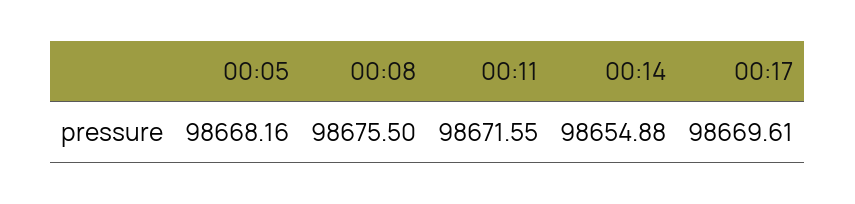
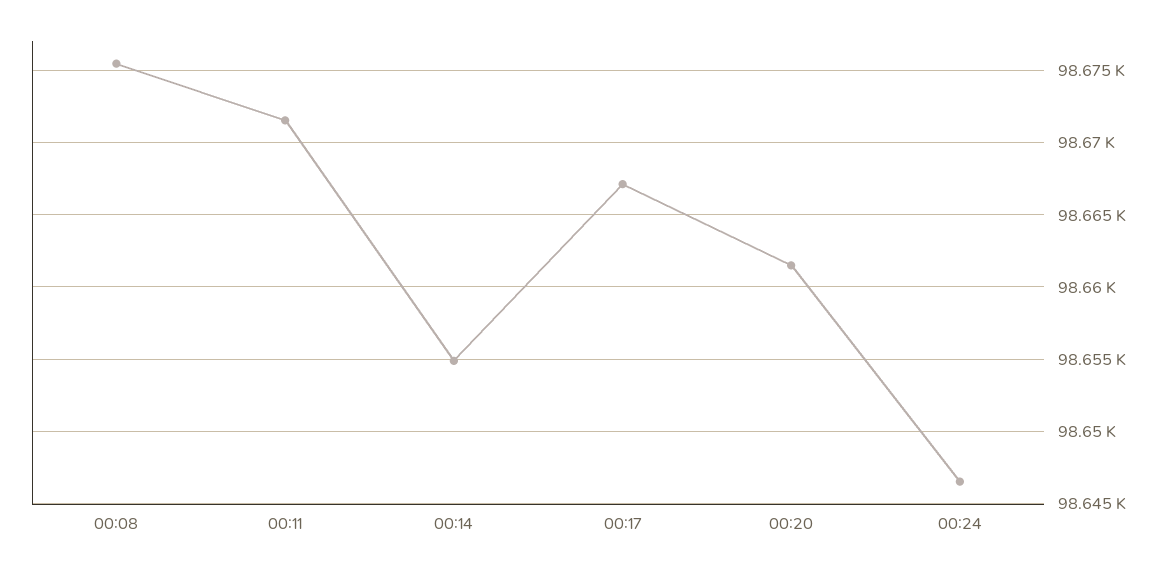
00:05: 98668.16 -> none
00:17: 98669.61 -> 98667
00:20: none -> 98661.5
00:24: none -> 98646.5

